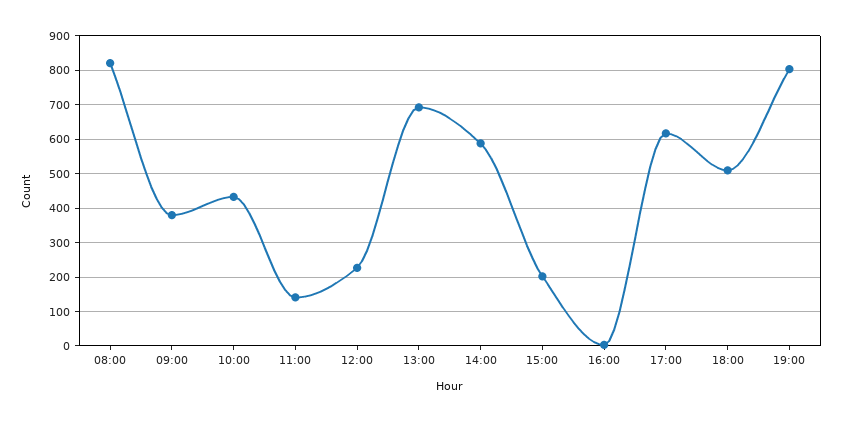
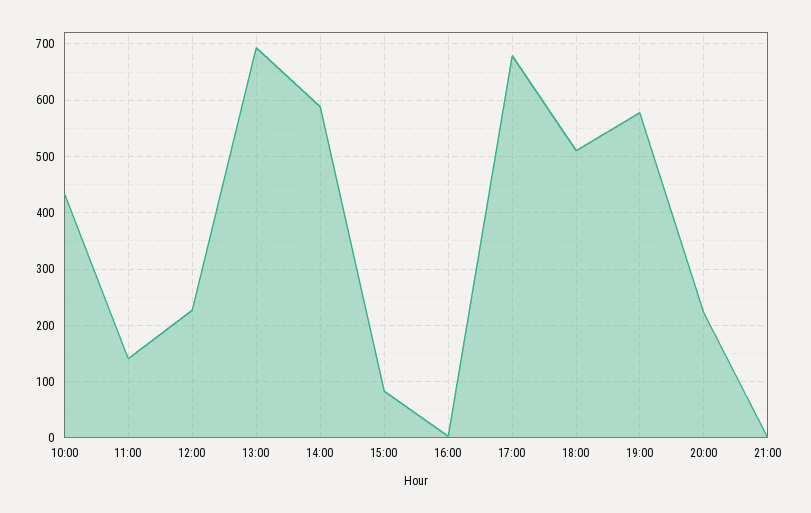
08:00: 820 -> none
09:00: 380 -> none
15:00: 200 -> 80
17:00: 620 -> 680
19:00: 800 -> 580
20:00: none -> 220
21:00: none -> 0

